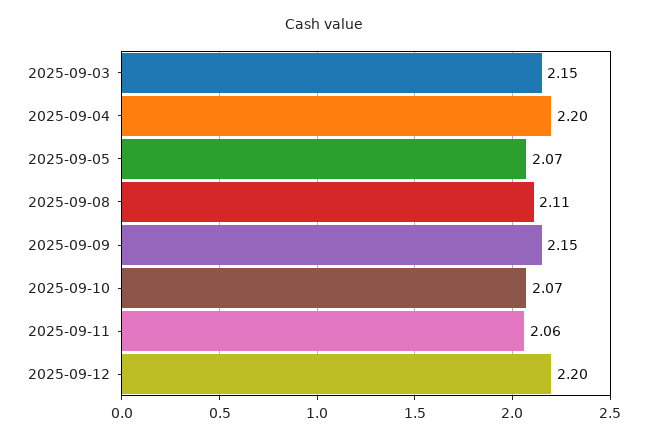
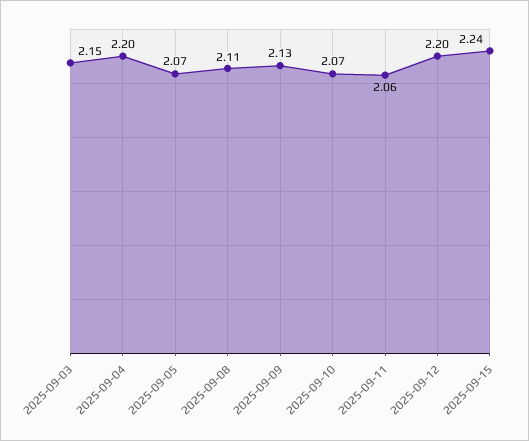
2025-09-09: 2.15 -> 2.13
2025-09-15: none -> 2.24

